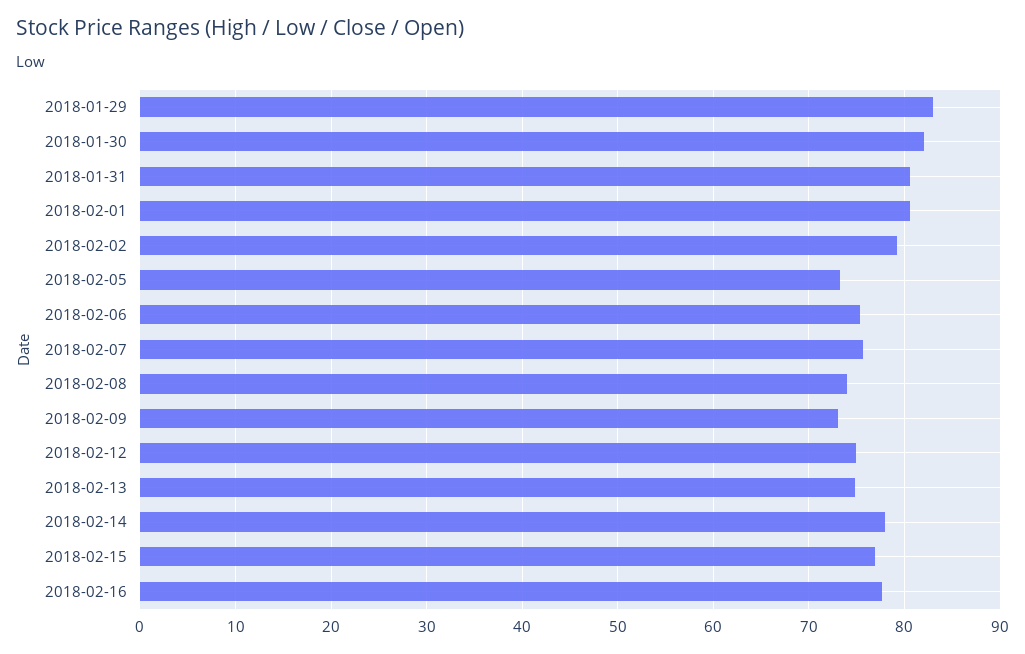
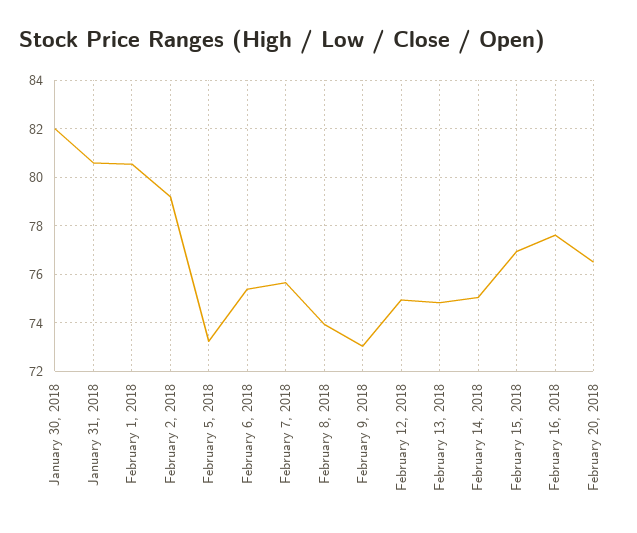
2018-01-29: 83 -> none
2018-02-14: 78 -> 75
February 20, 2018: none -> 76.5

